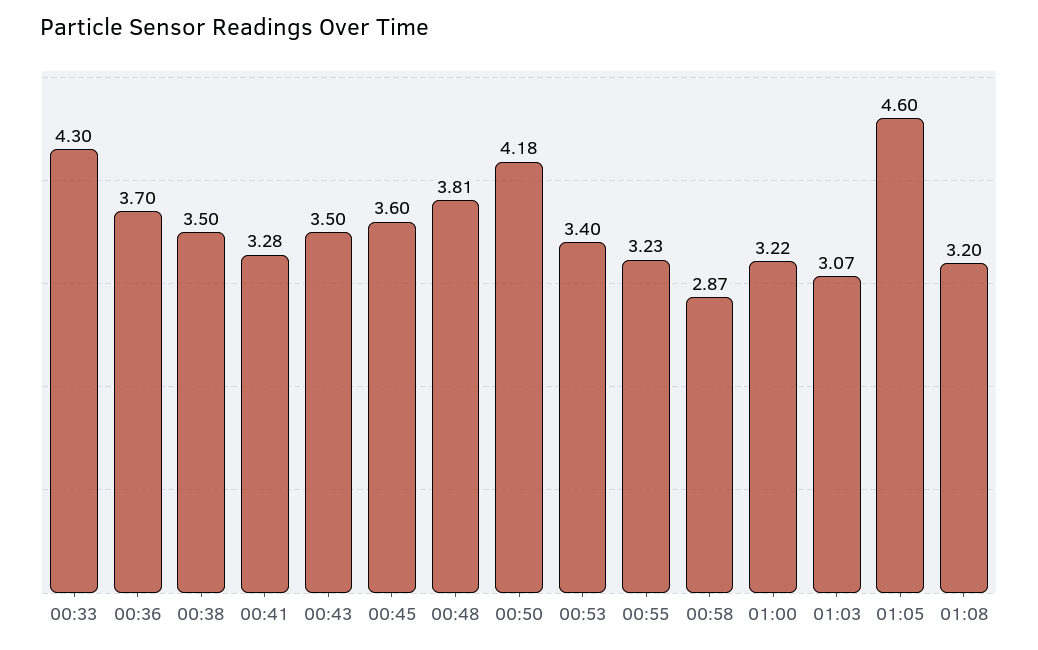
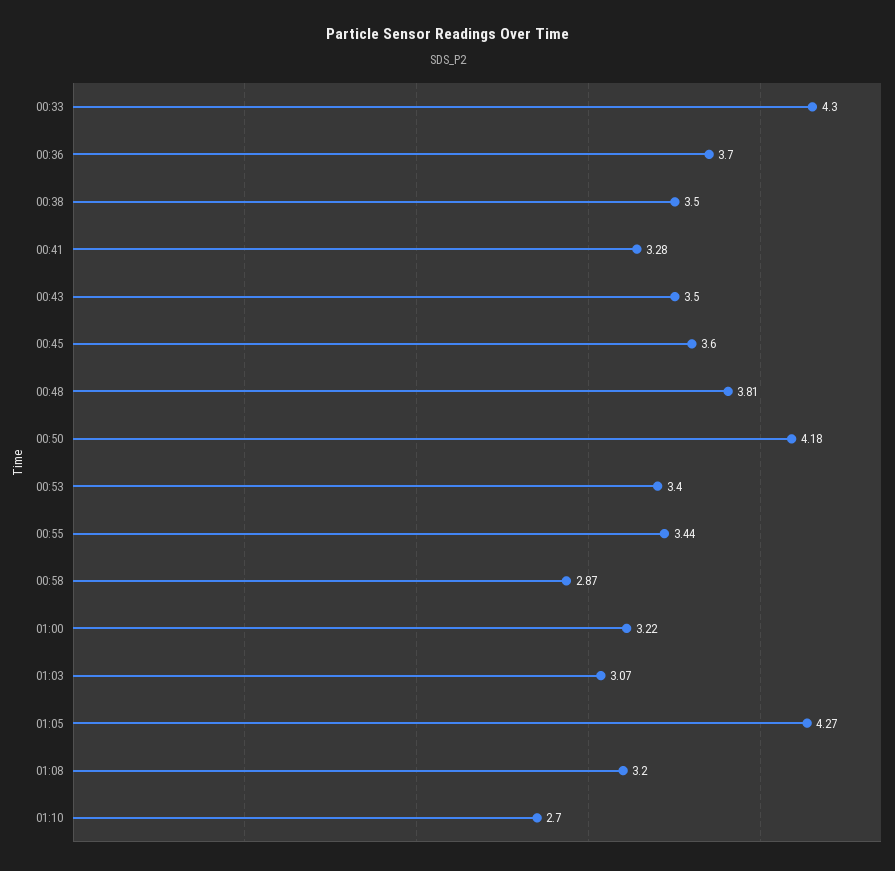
00:55: 3.23 -> 3.44
01:05: 4.6 -> 4.27
01:10: none -> 2.7

